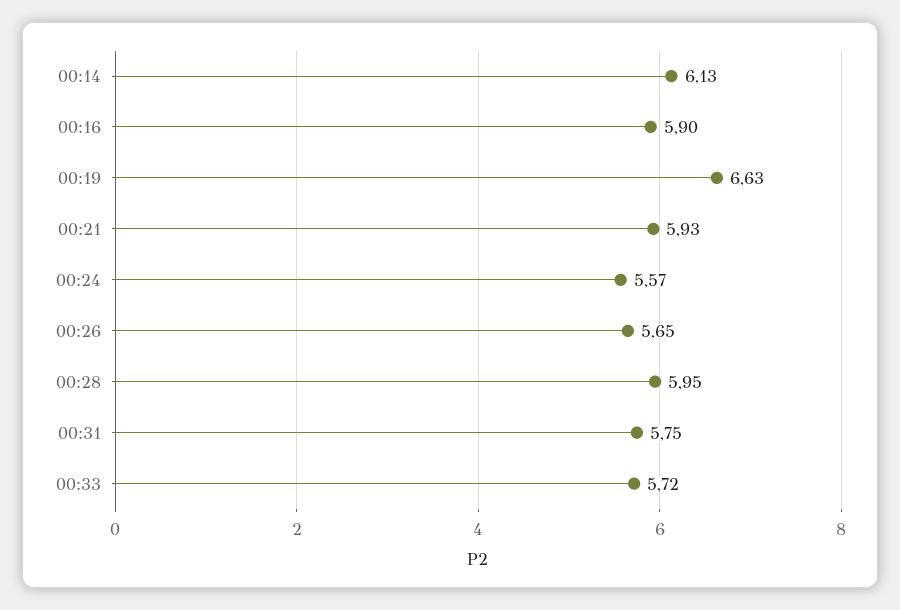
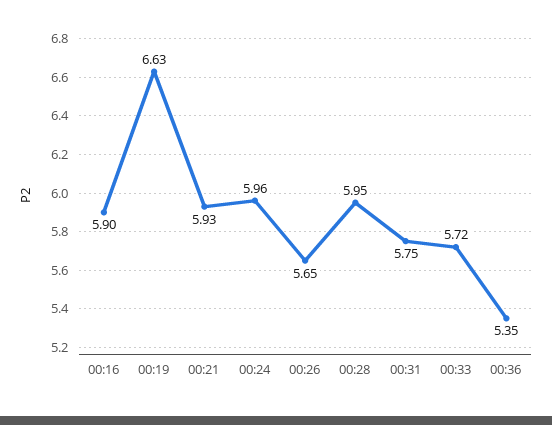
00:14: 6.13 -> none
00:24: 5.57 -> 5.96
00:36: none -> 5.35

